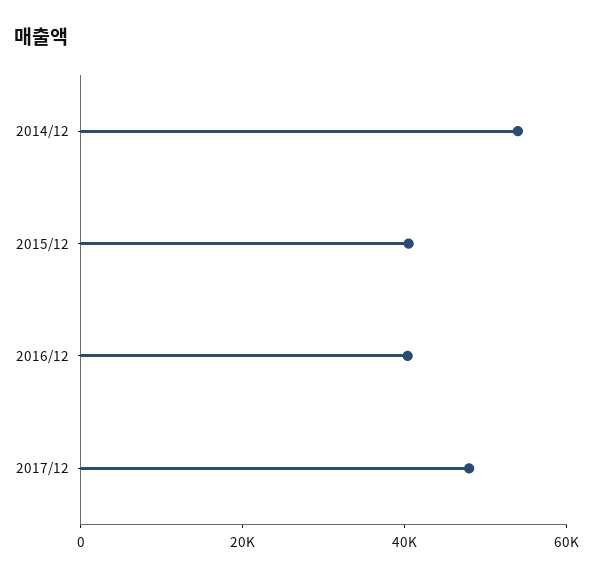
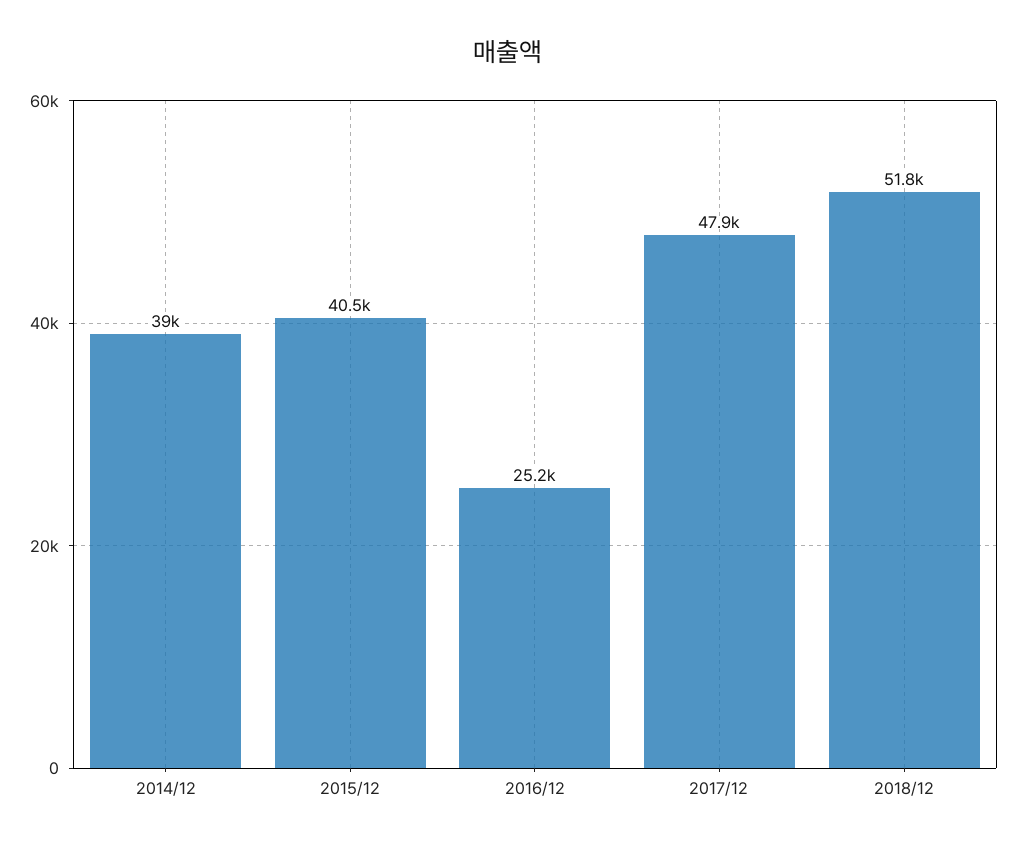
2014/12: 55000 -> 39000
2016/12: 40000 -> 25200
2018/12: none -> 51800

